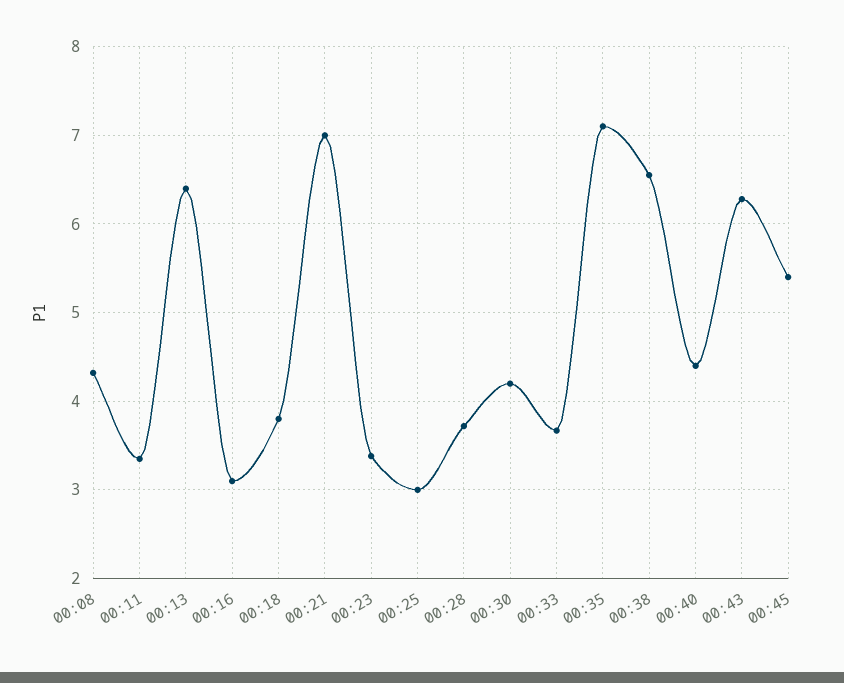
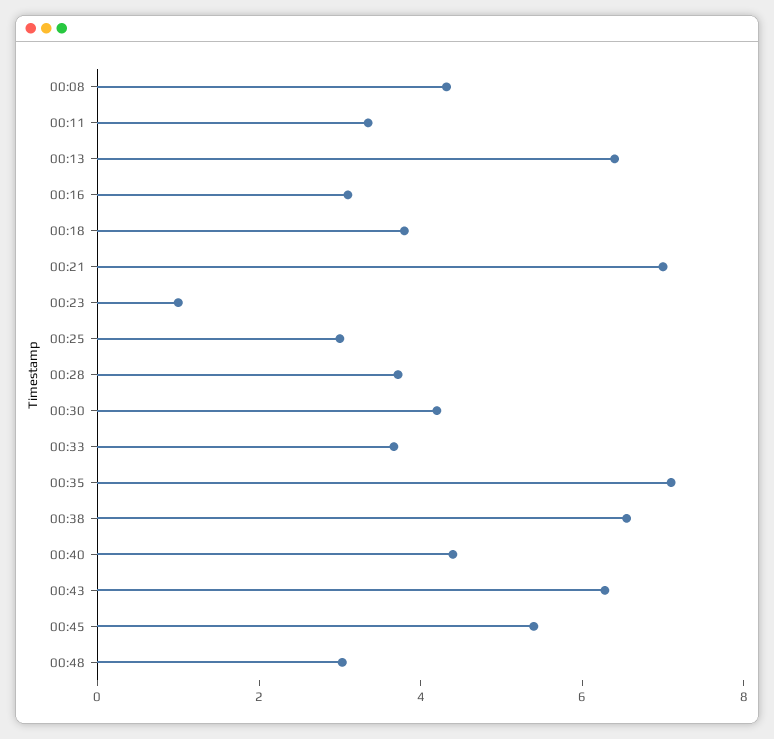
00:23: 3.4 -> 1
00:48: none -> 3

